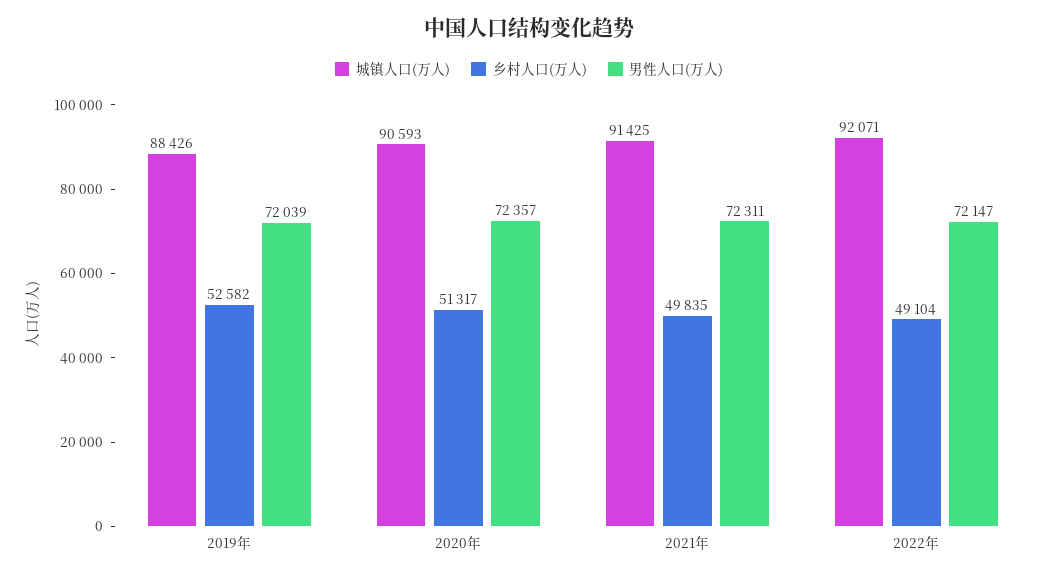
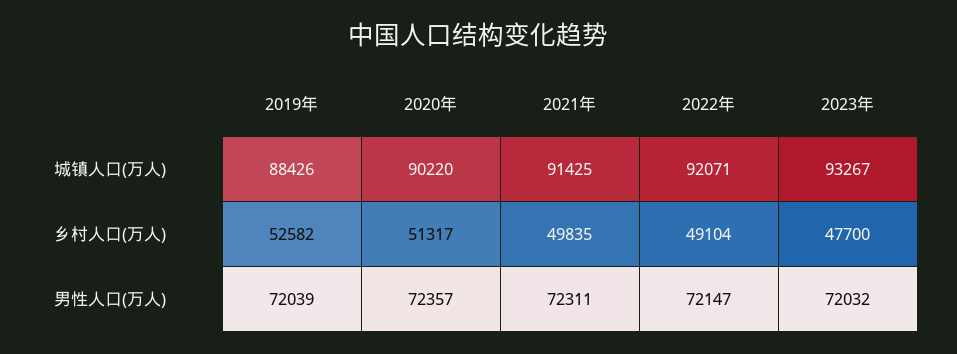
城镇人口(万人), 2020年: 90593 -> 90220
城镇人口(万人), 2023年: none -> 93267
乡村人口(万人), 2023年: none -> 47700
男性人口(万人), 2023年: none -> 72032

